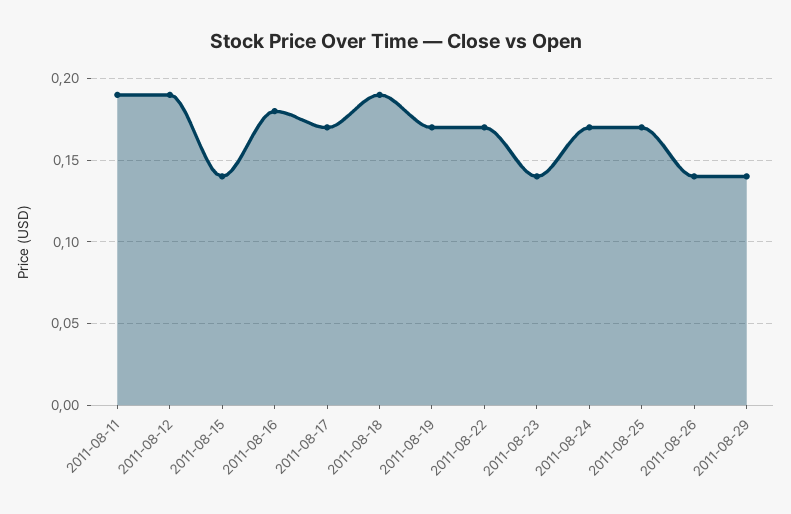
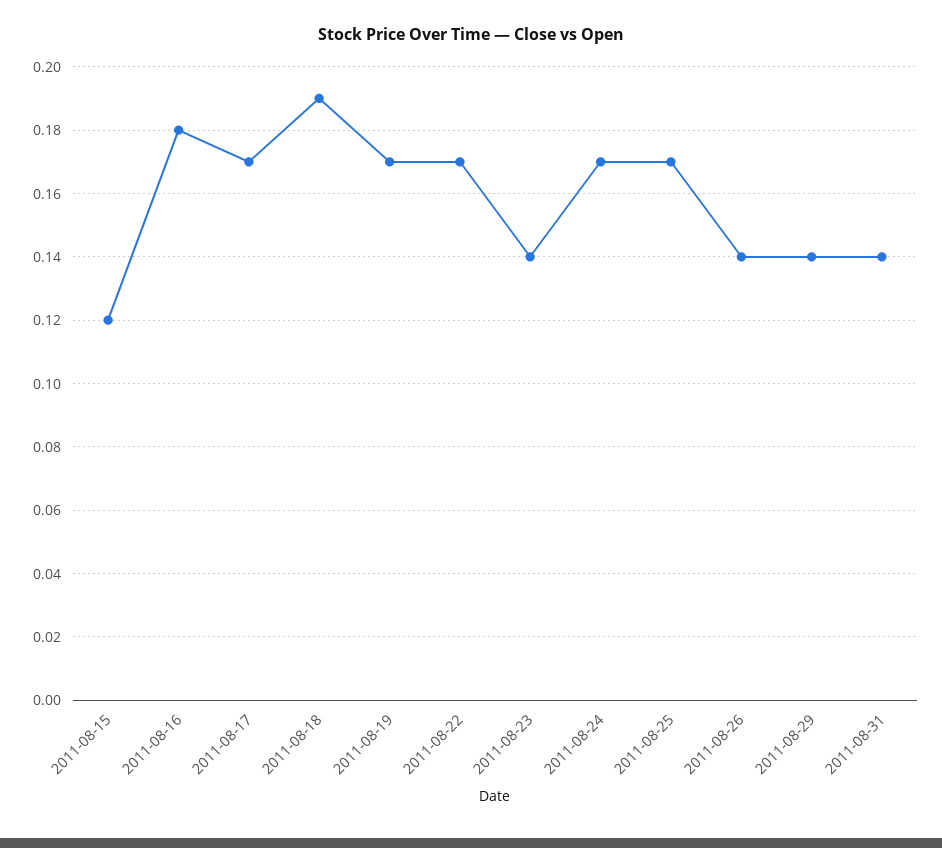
2011-08-11: 0.19 -> none
2011-08-12: 0.19 -> none
2011-08-15: 0.14 -> 0.12
2011-08-31: none -> 0.14

